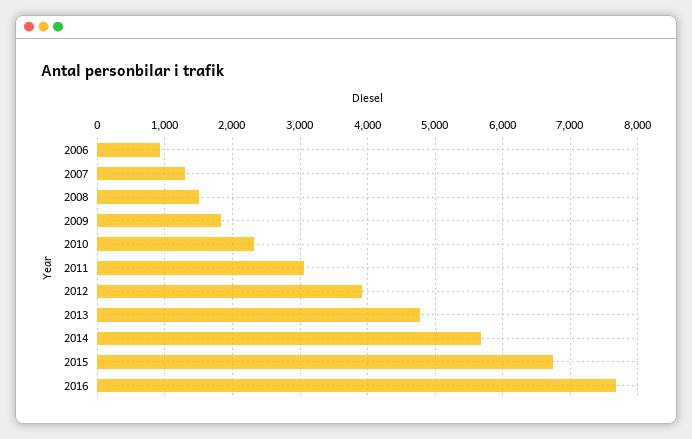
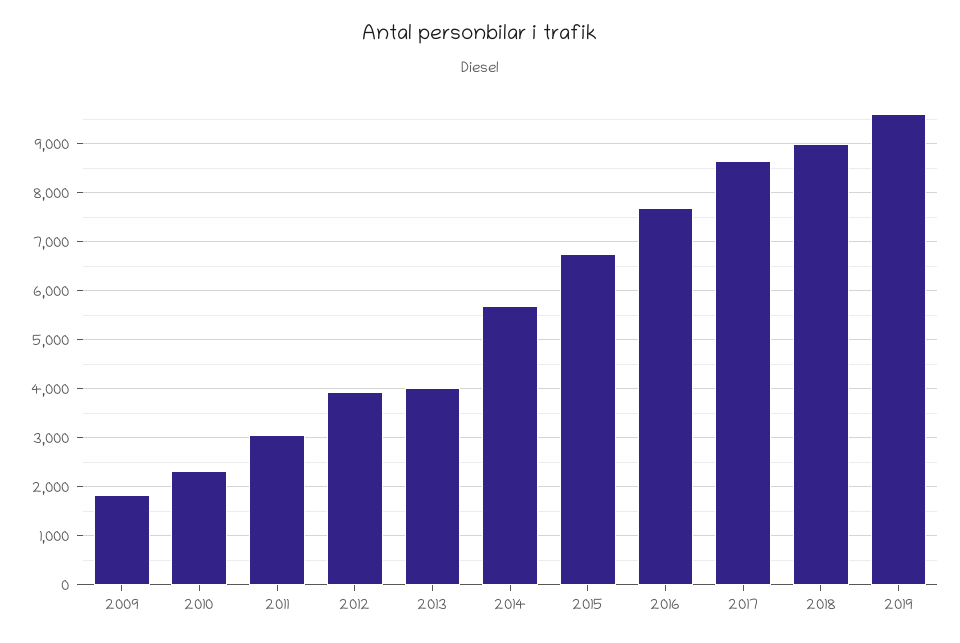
2006: 900 -> none
2007: 1300 -> none
2008: 1500 -> none
2013: 4800 -> 4000
2017: none -> 8600
2018: none -> 9000
2019: none -> 9600

